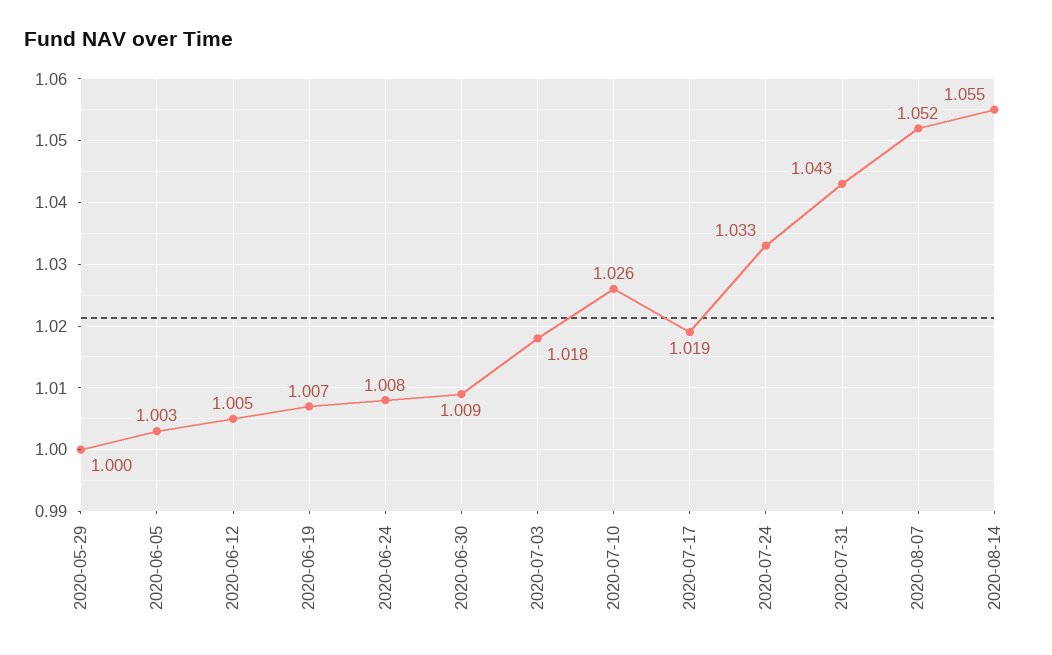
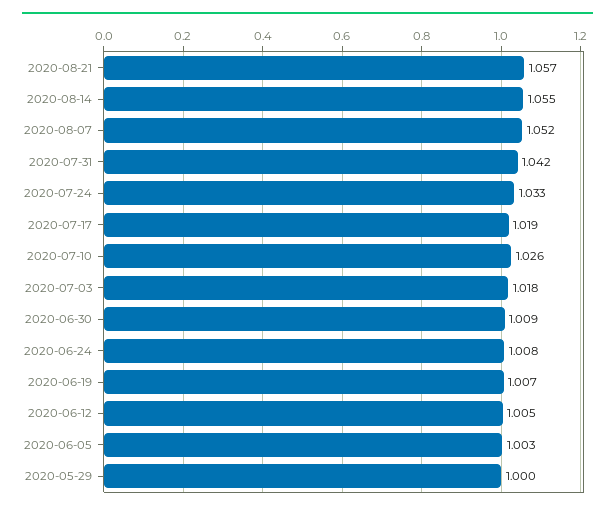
2020-07-31: 1.043 -> 1.042
2020-08-21: none -> 1.057

